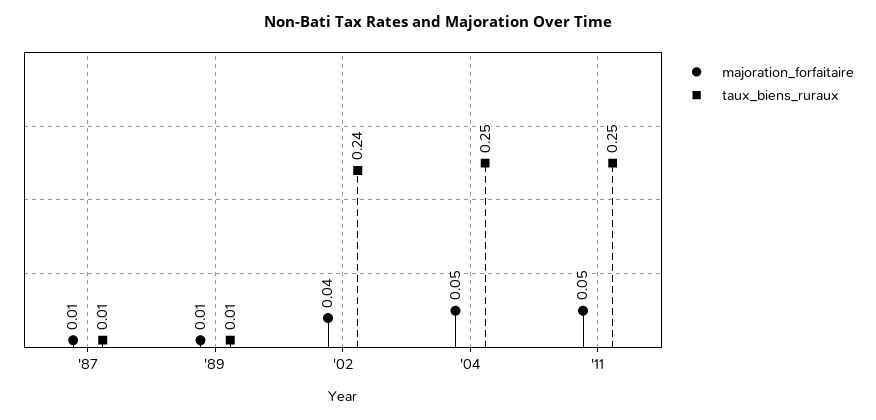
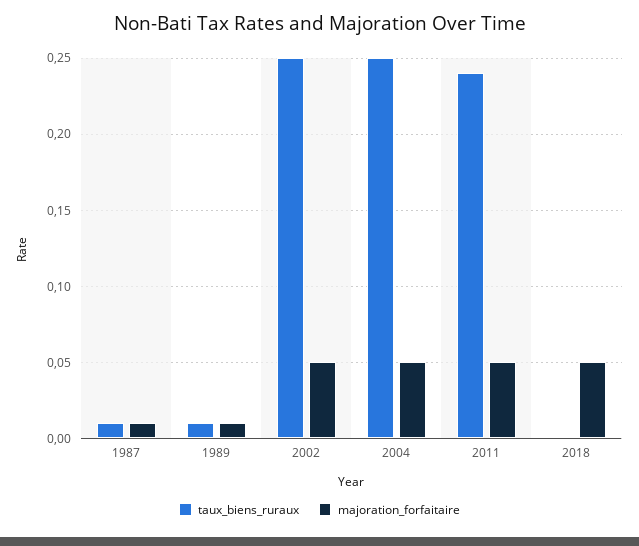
majoration_forfaitaire, '02: 0.04 -> 0.05
taux_biens_ruraux, '02: 0.24 -> 0.25
taux_biens_ruraux, '11: 0.25 -> 0.24
taux_biens_ruraux, 2018: none -> 0
majoration_forfaitaire, 2018: none -> 0.05

